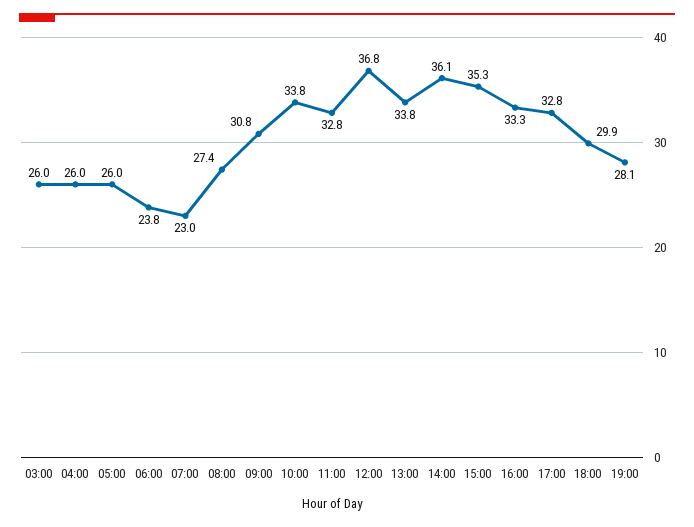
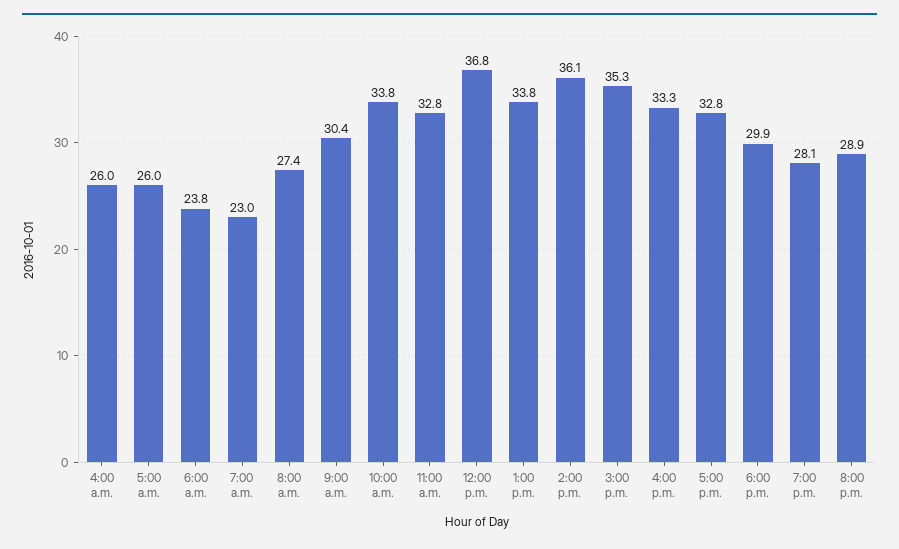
03:00: 26 -> none
09:00: 30.8 -> 30.4
8:00 p.m.: none -> 28.9

